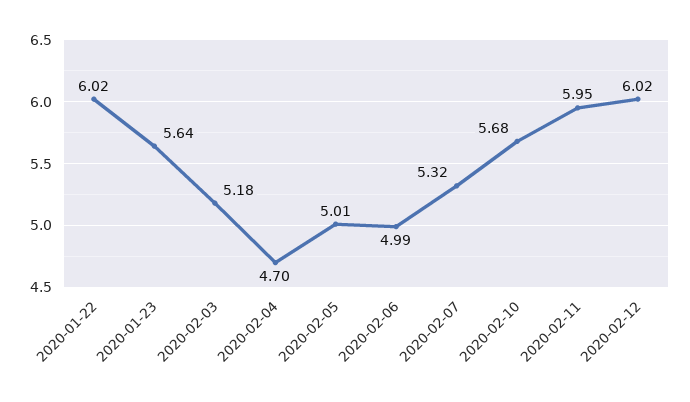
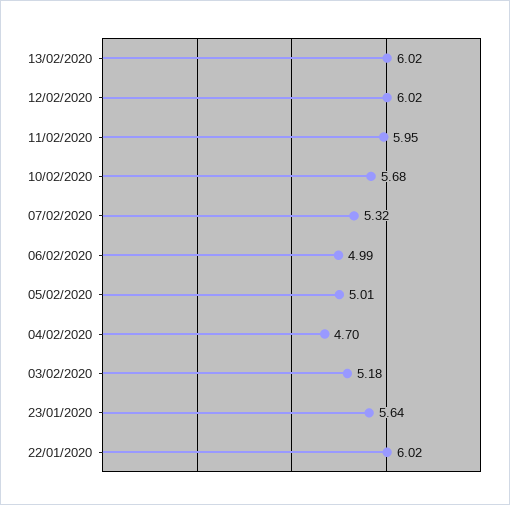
13/02/2020: none -> 6.02

